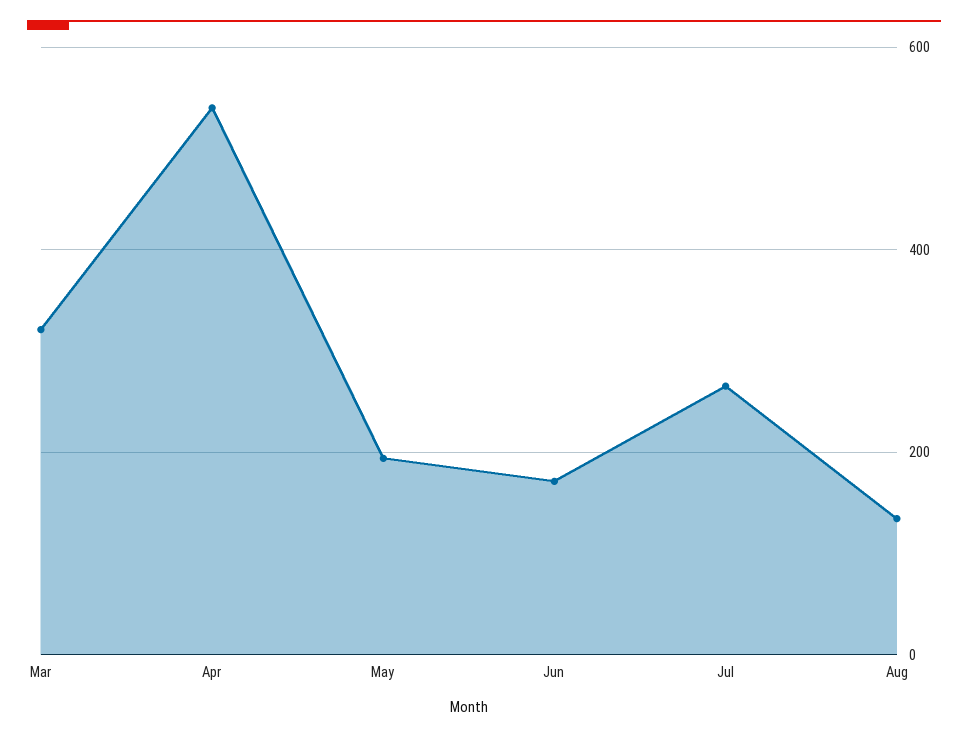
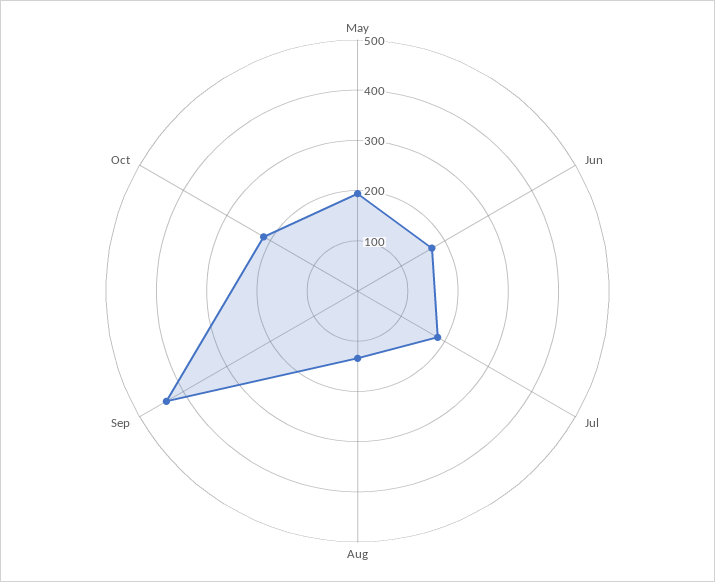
Mar: 320 -> none
Apr: 540 -> none
Jul: 260 -> 180
Sep: none -> 440
Oct: none -> 220

